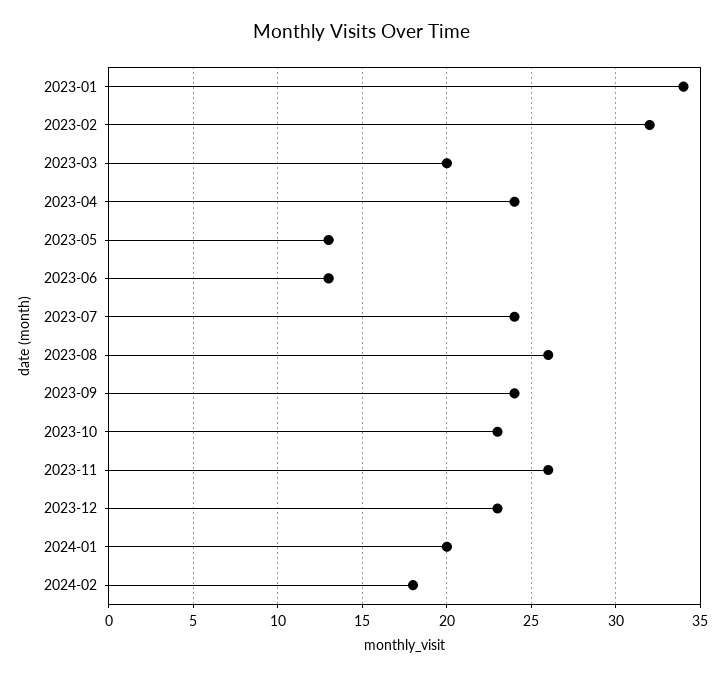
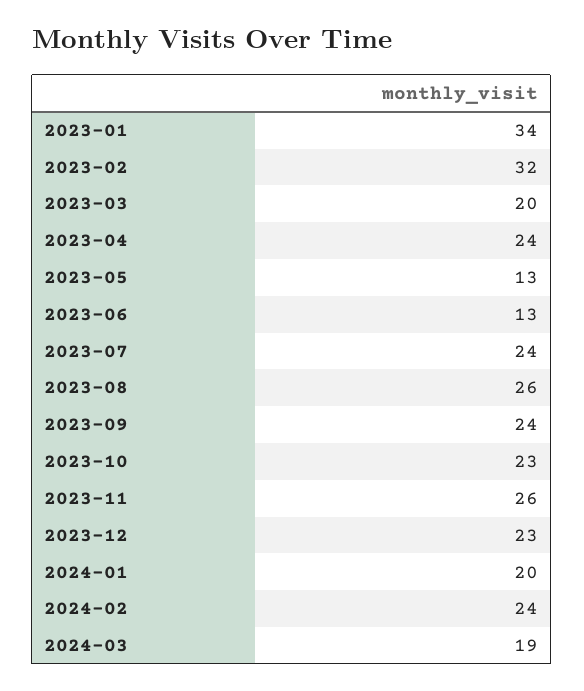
2024-02: 18 -> 24
2024-03: none -> 19

